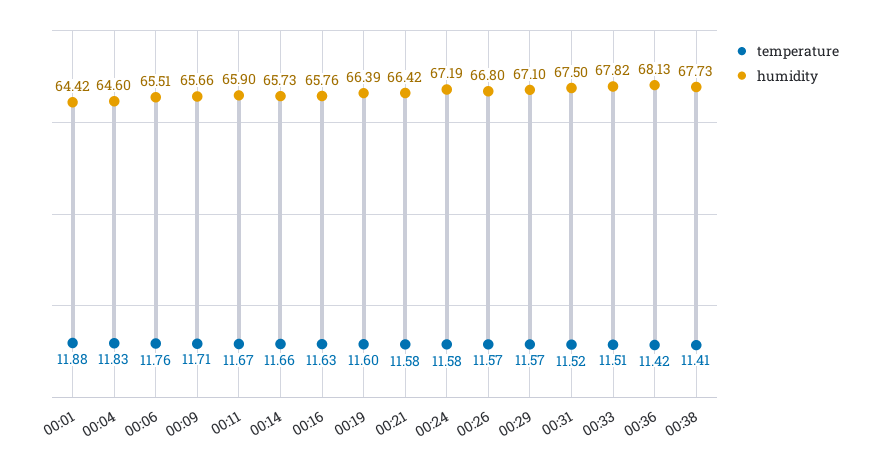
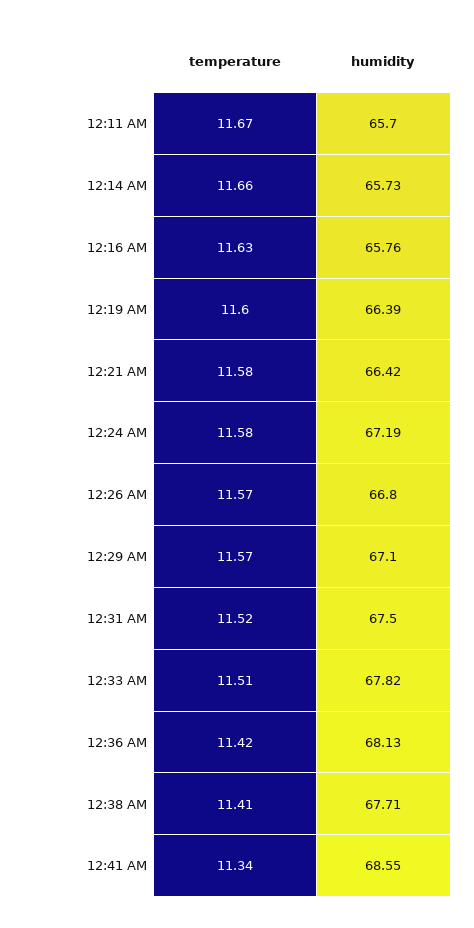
temperature, 00:01: 11.88 -> none
humidity, 00:01: 64.42 -> none
temperature, 00:04: 11.83 -> none
humidity, 00:04: 64.6 -> none
temperature, 00:06: 11.76 -> none
humidity, 00:06: 65.51 -> none
temperature, 00:09: 11.71 -> none
humidity, 00:09: 65.66 -> none
humidity, 00:11: 65.9 -> 65.7
humidity, 00:38: 67.73 -> 67.71
temperature, 12:41 AM: none -> 11.34
humidity, 12:41 AM: none -> 68.55

